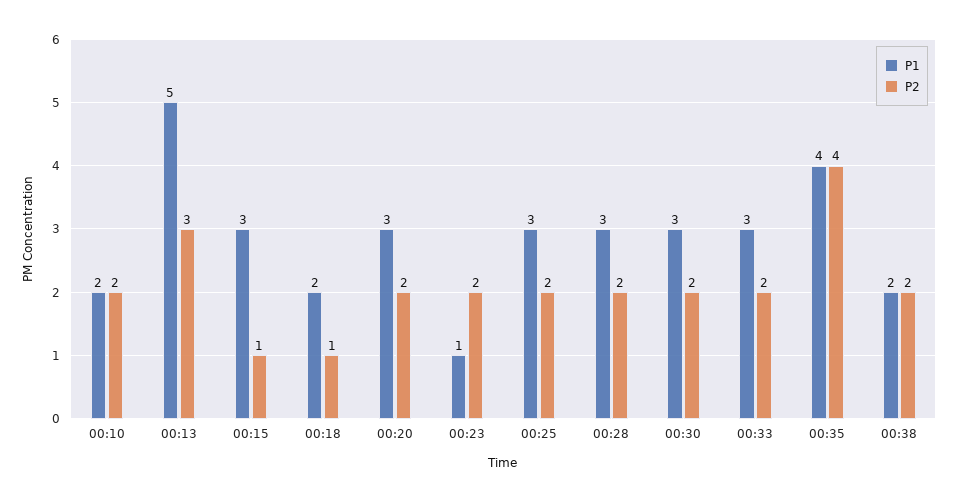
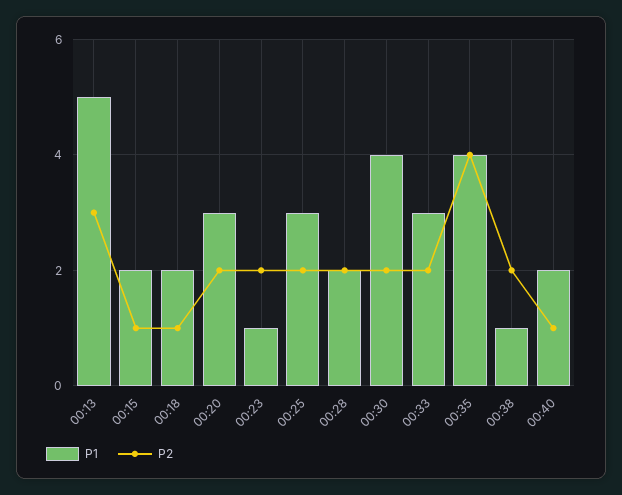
P1, 00:10: 2 -> none
P2, 00:10: 2 -> none
P1, 00:15: 3 -> 2
P1, 00:28: 3 -> 2
P1, 00:30: 3 -> 4
P1, 00:38: 2 -> 1
P1, 00:40: none -> 2
P2, 00:40: none -> 1

